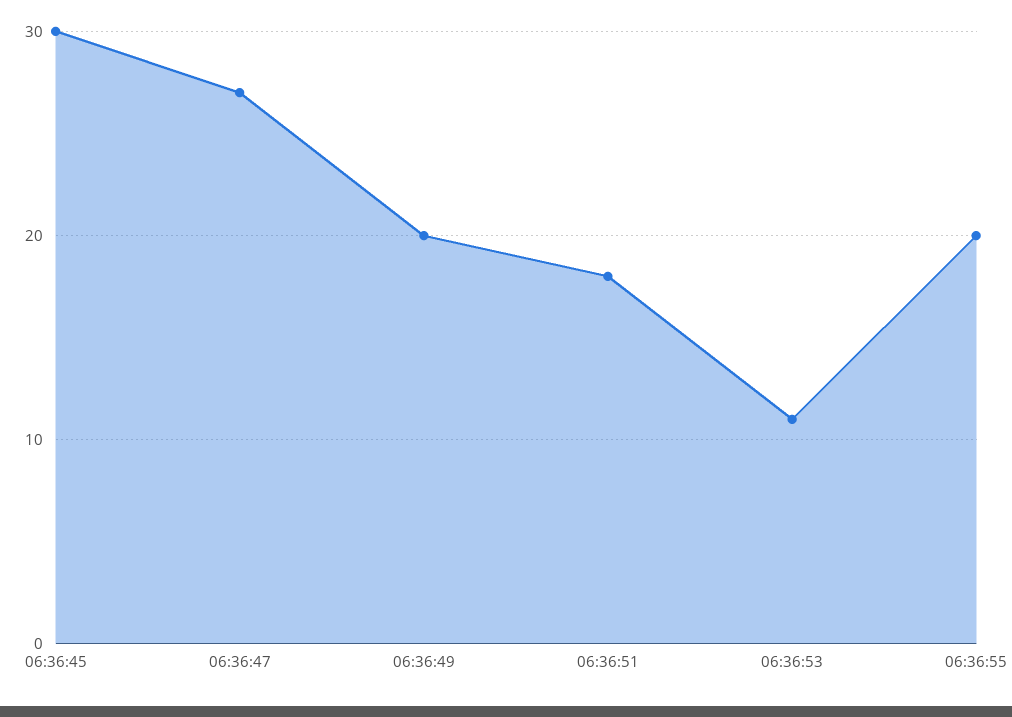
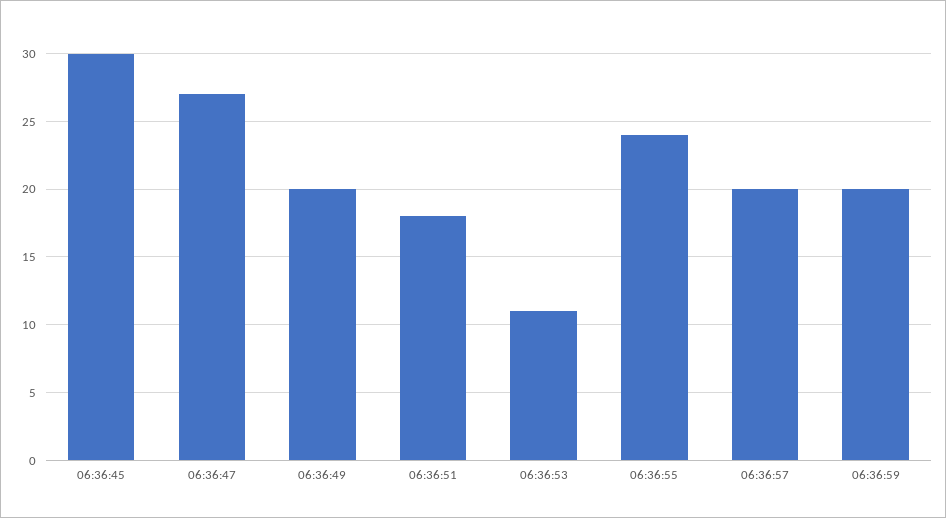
06:36:55: 20 -> 24
06:36:57: none -> 20
06:36:59: none -> 20

